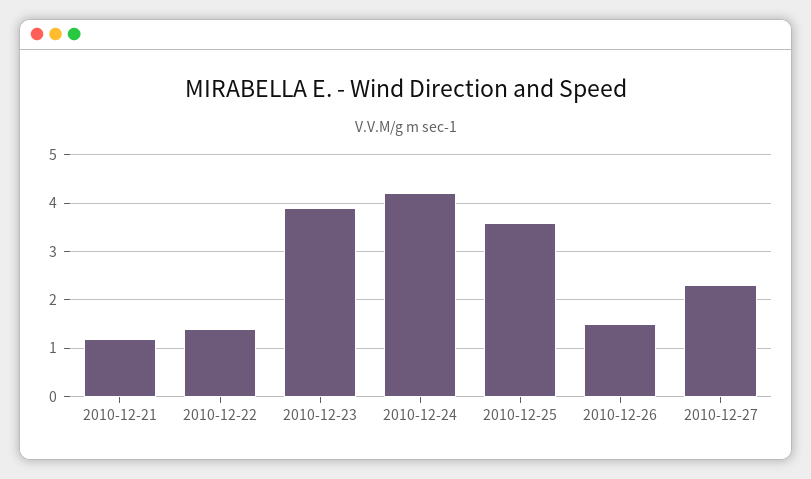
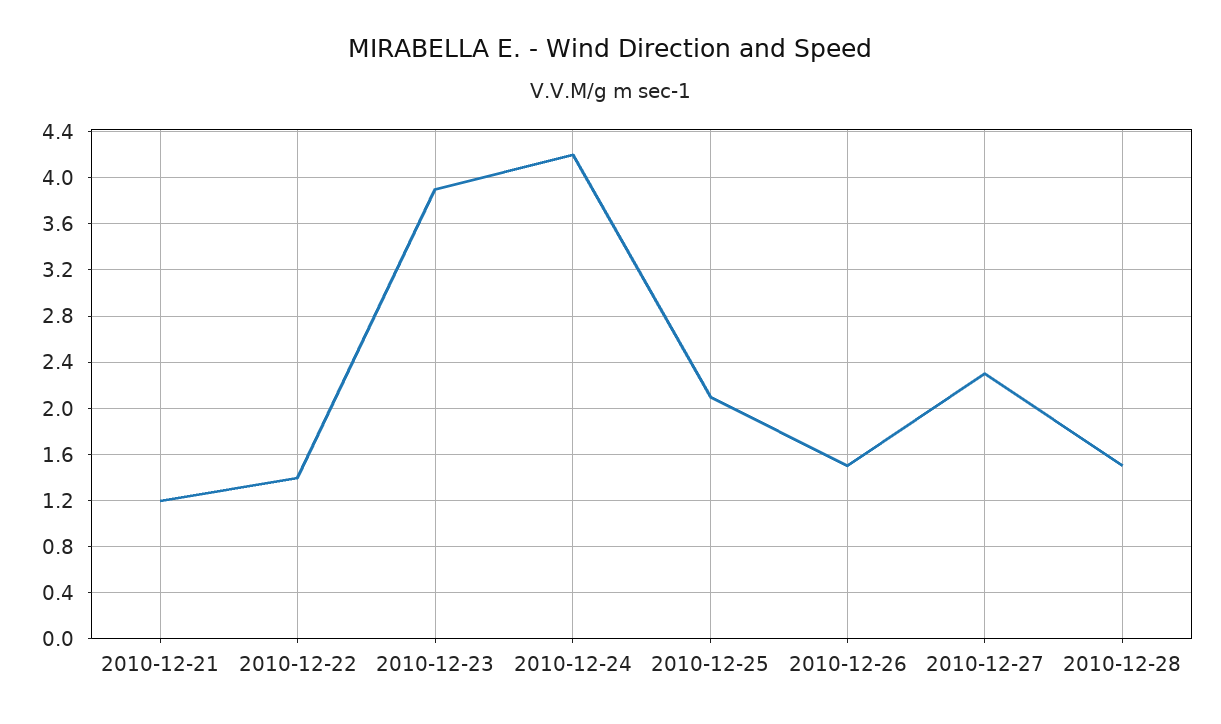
2010-12-25: 3.5 -> 2.1
2010-12-28: none -> 1.5

